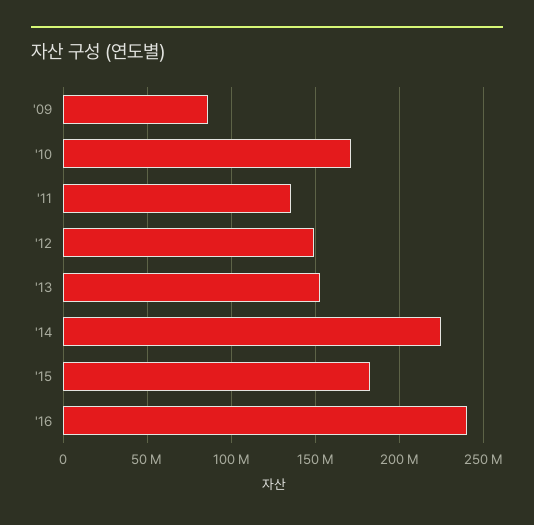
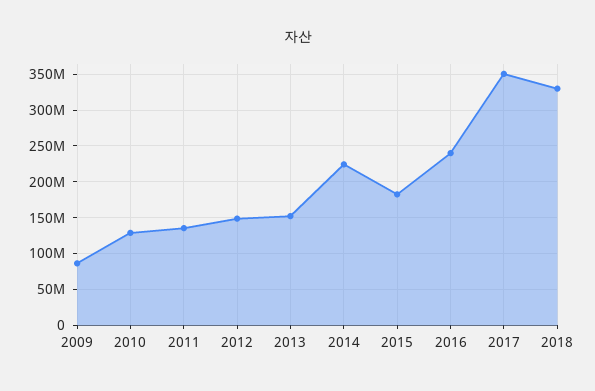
'10: 170000000 -> 130000000
2017: none -> 350000000
2018: none -> 330000000

